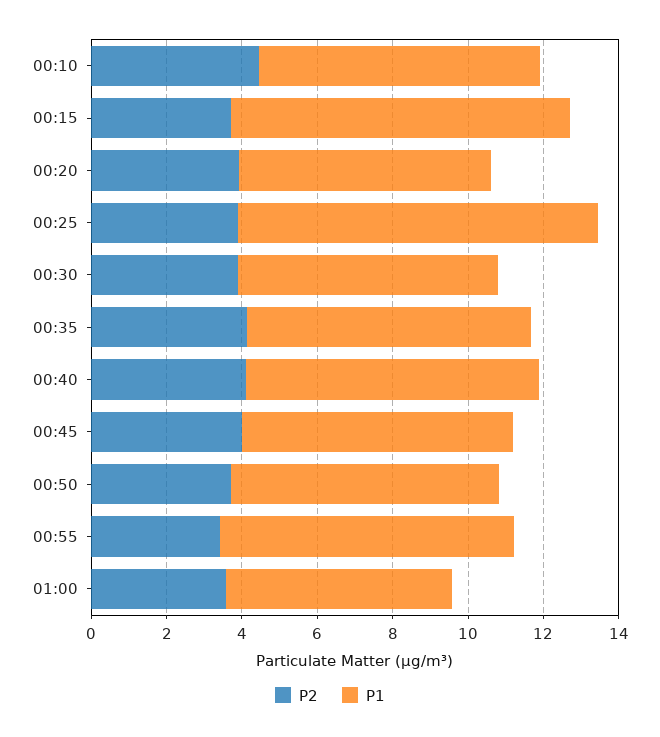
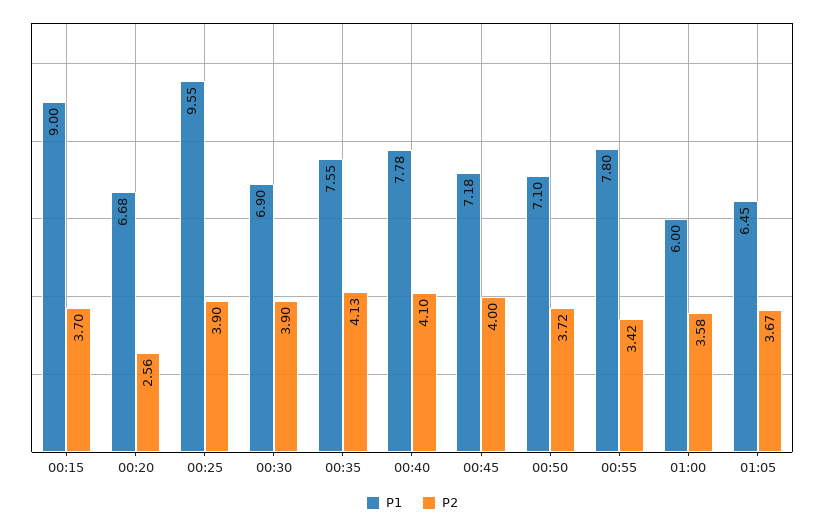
P2, 00:10: 4.5 -> none
P1, 00:10: 7.5 -> none
P2, 00:20: 4 -> 2.56
P1, 01:05: none -> 6.45
P2, 01:05: none -> 3.67

